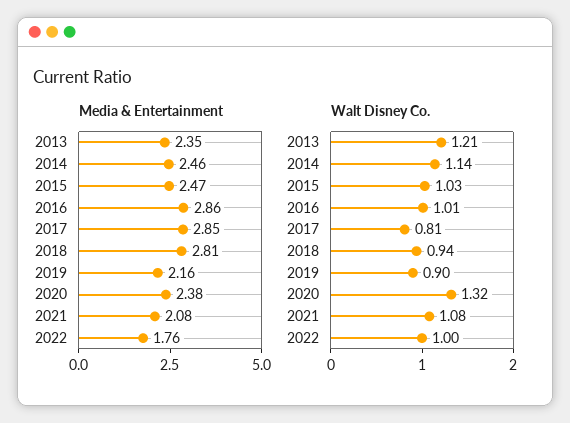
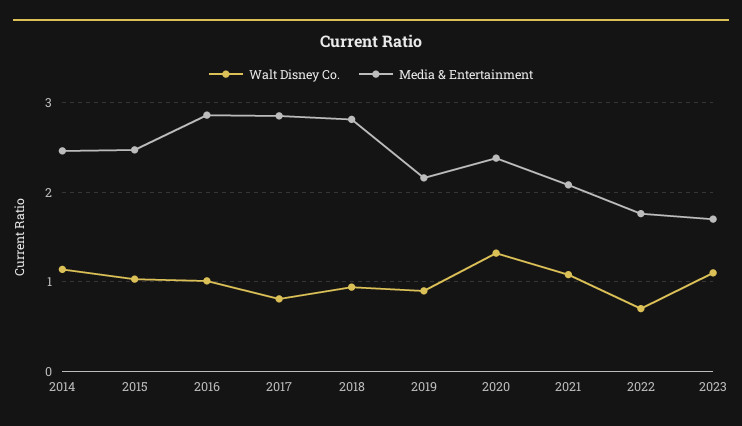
Media & Entertainment, 2013: 2.35 -> none
Walt Disney Co., 2013: 1.21 -> none
Walt Disney Co., 2022: 1 -> 0.7
Walt Disney Co., 2023: none -> 1.1
Media & Entertainment, 2023: none -> 1.7

